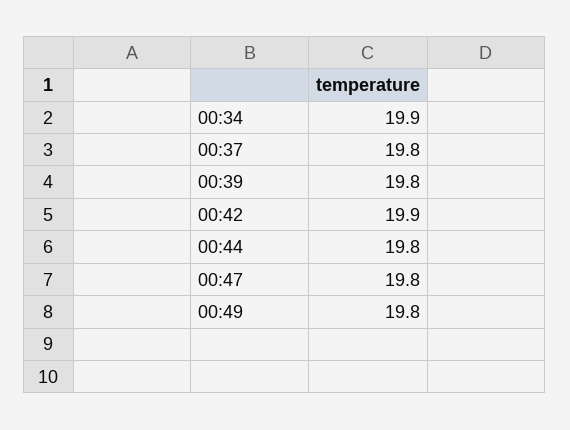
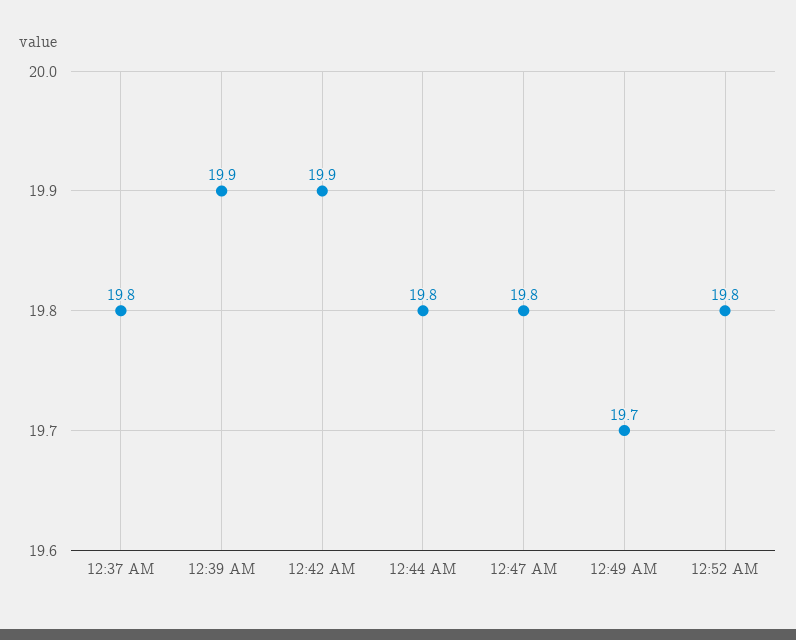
00:34: 19.9 -> none
00:39: 19.8 -> 19.9
00:49: 19.8 -> 19.7
12:52 AM: none -> 19.8

